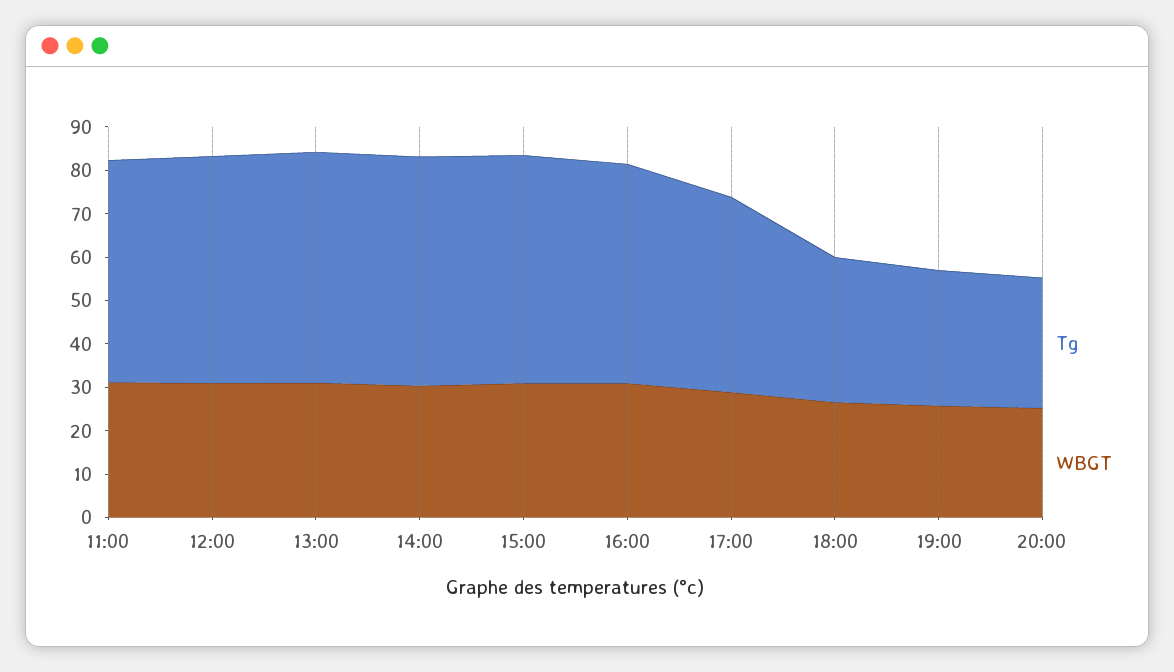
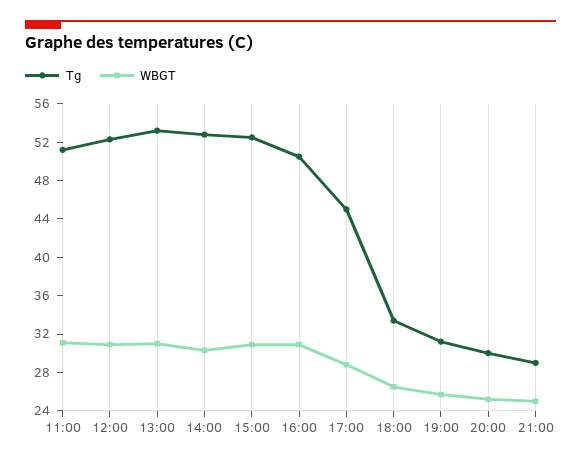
Tg, 21:00: none -> 29
WBGT, 21:00: none -> 25

